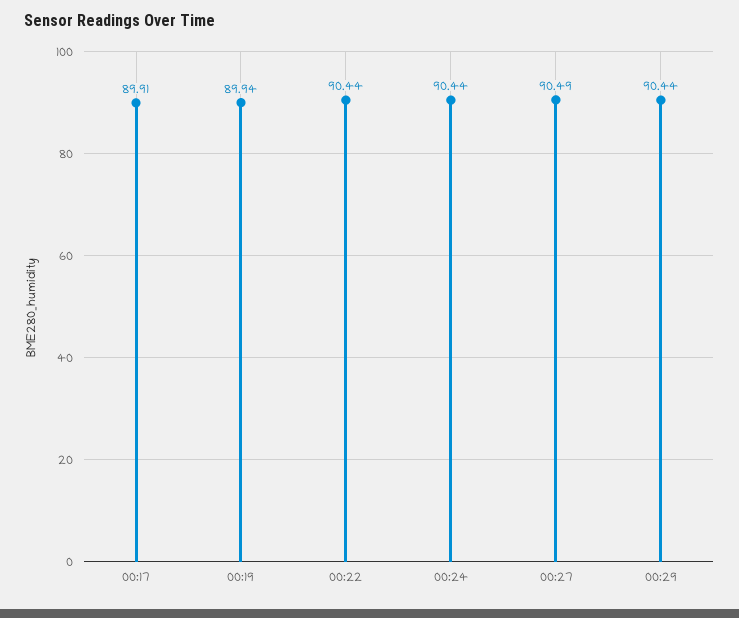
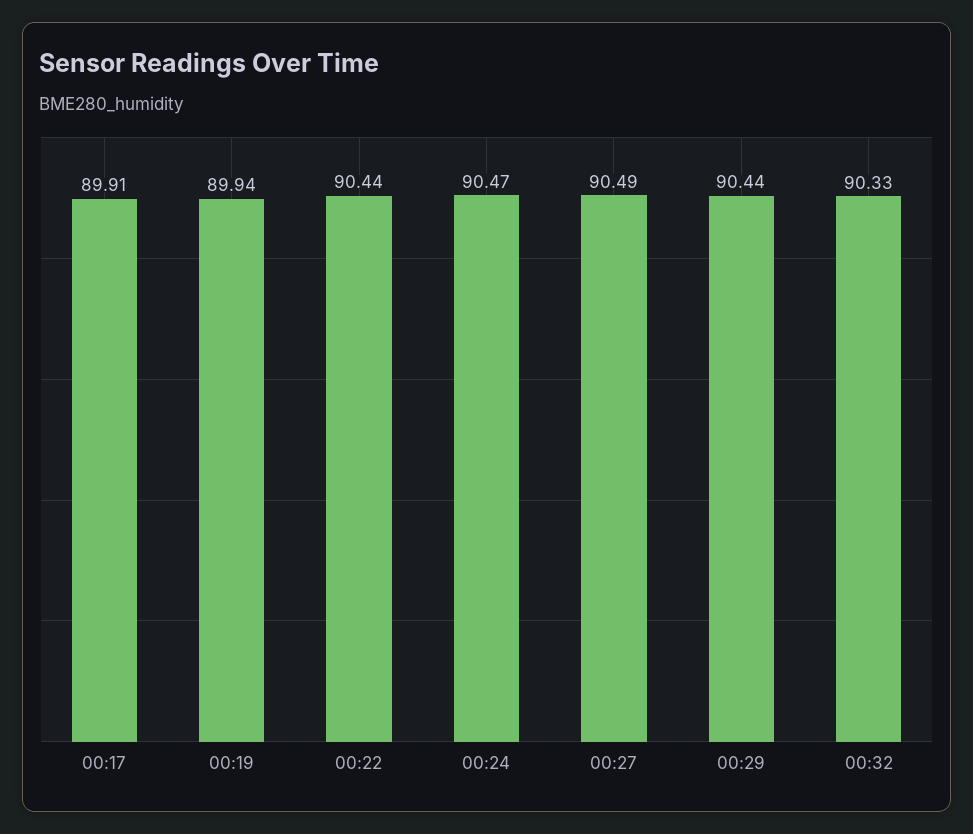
00:24: 90.44 -> 90.47
00:32: none -> 90.33

